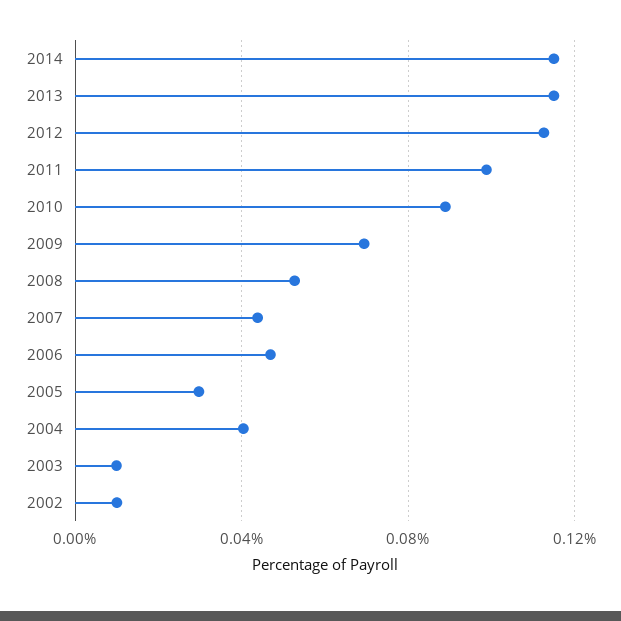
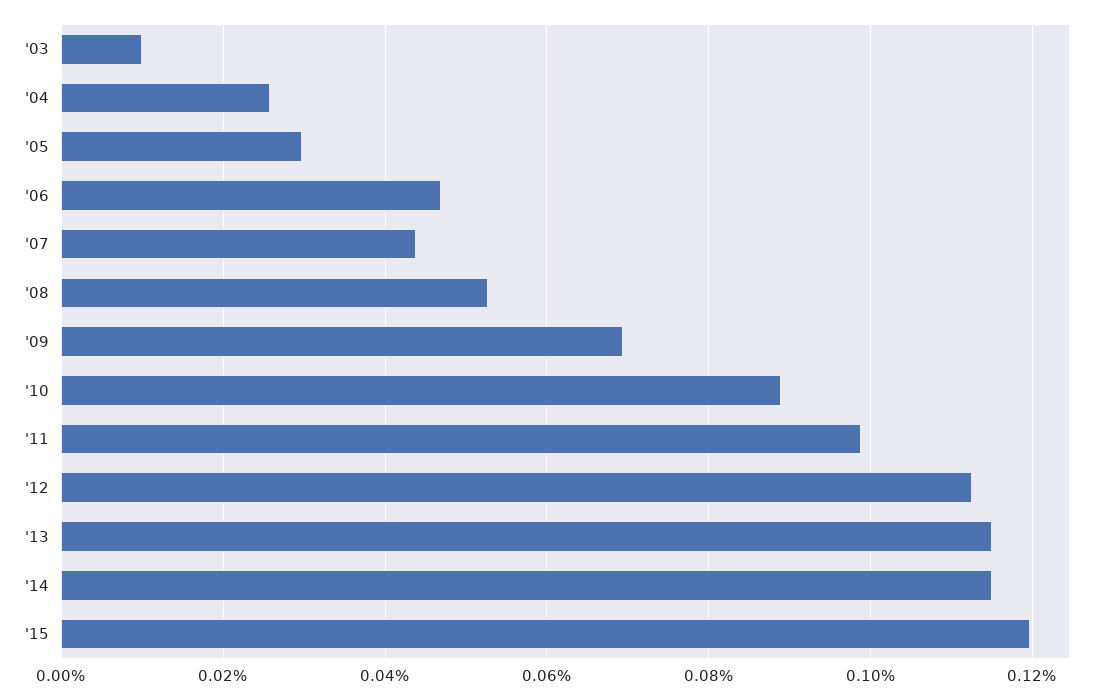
2004: 0.04 -> 0.026
2002: 0.01 -> none
'15: none -> 0.12

